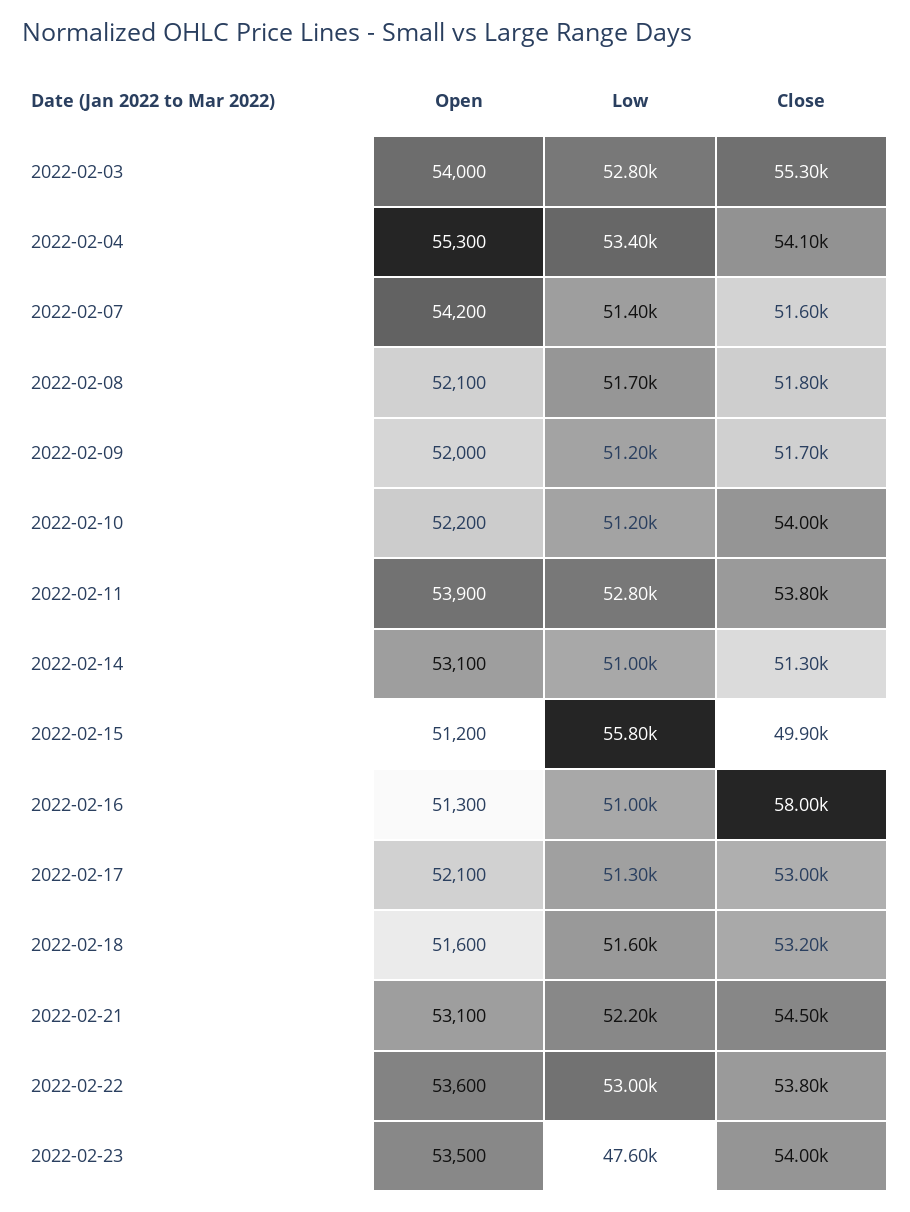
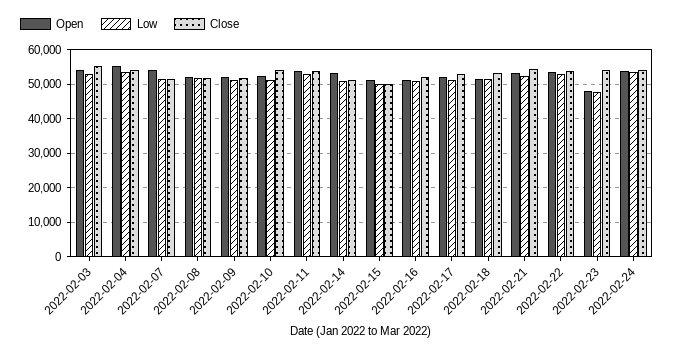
Low, 2022-02-15: 55800 -> 50000
Close, 2022-02-16: 58000 -> 52000
Open, 2022-02-23: 53500 -> 48000
Open, 2022-02-24: none -> 54000
Low, 2022-02-24: none -> 54000
Close, 2022-02-24: none -> 54000

